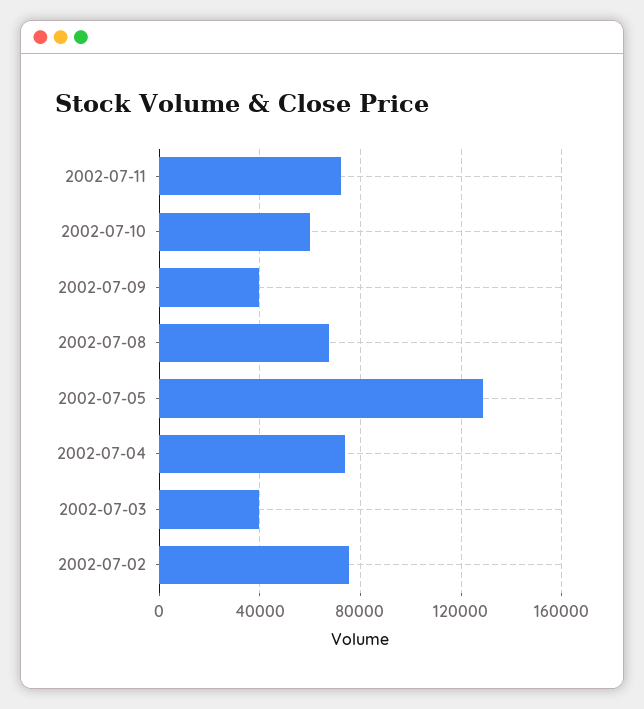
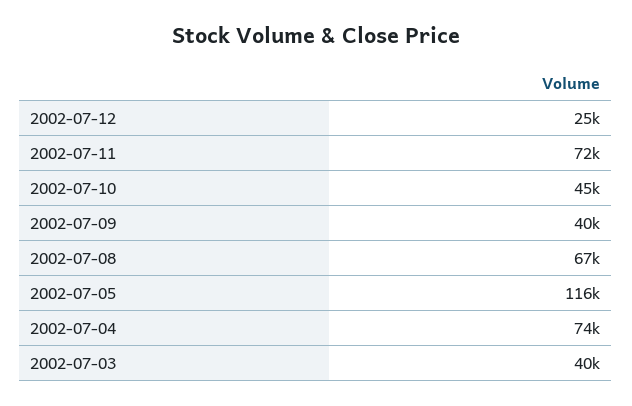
2002-07-10: 60000 -> 45000
2002-07-05: 130000 -> 116000
2002-07-02: 75000 -> none
2002-07-12: none -> 25000

